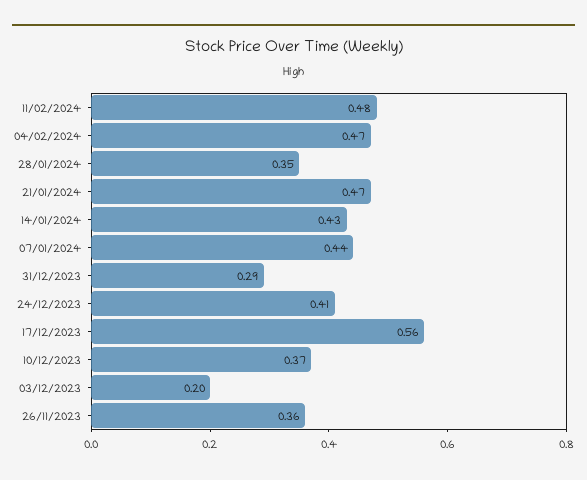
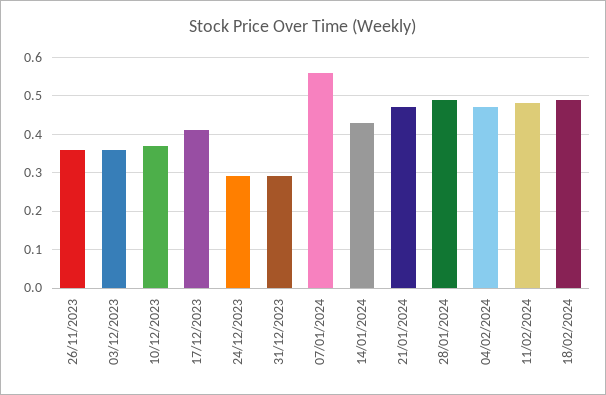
28/01/2024: 0.35 -> 0.5
07/01/2024: 0.44 -> 0.55
24/12/2023: 0.41 -> 0.3
17/12/2023: 0.56 -> 0.4
03/12/2023: 0.2 -> 0.35
18/02/2024: none -> 0.5

